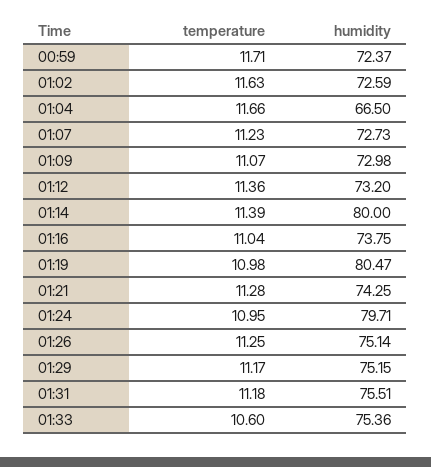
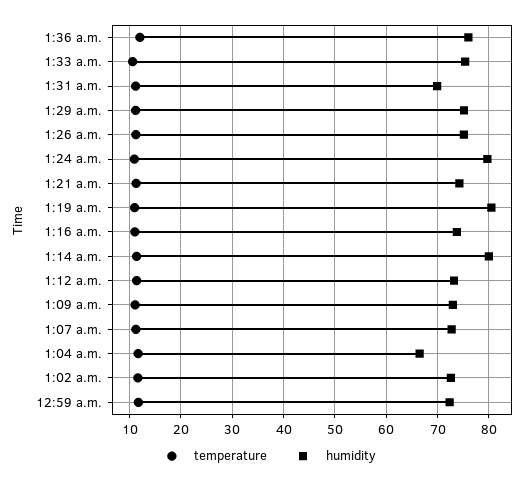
humidity, 01:31: 75.51 -> 70
temperature, 1:36 a.m.: none -> 12
humidity, 1:36 a.m.: none -> 76

